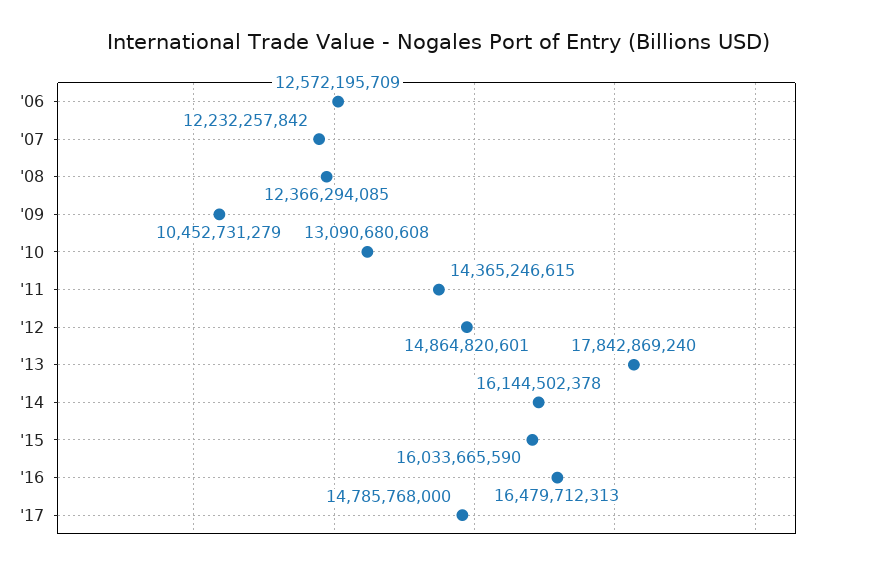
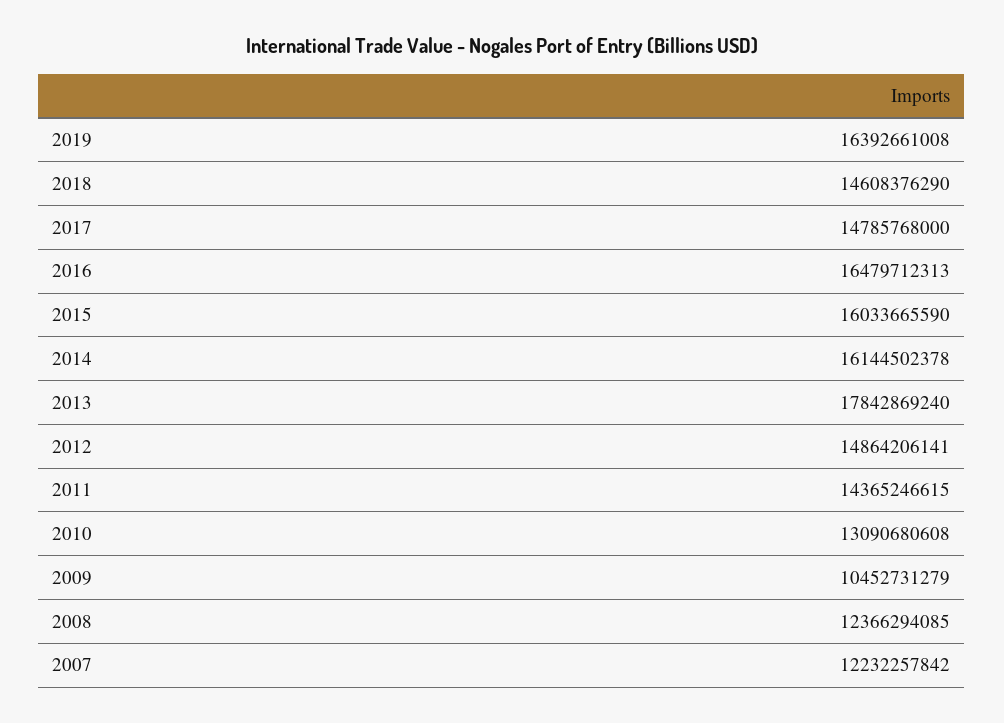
'06: 12572195709 -> none
'12: 14864820601 -> 14864206141
2019: none -> 16392661008
2018: none -> 14608376290

